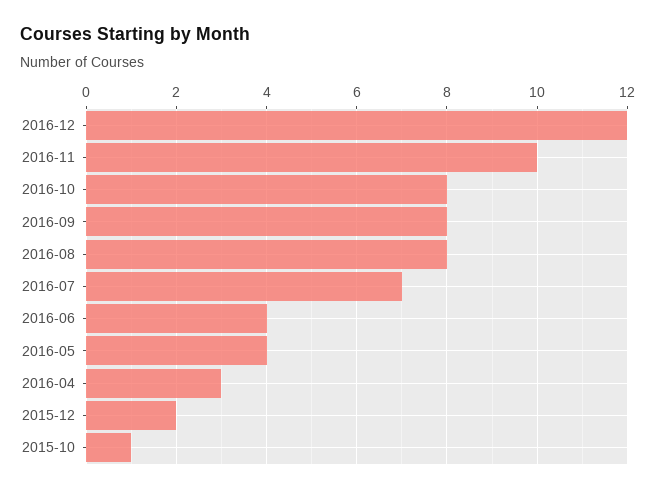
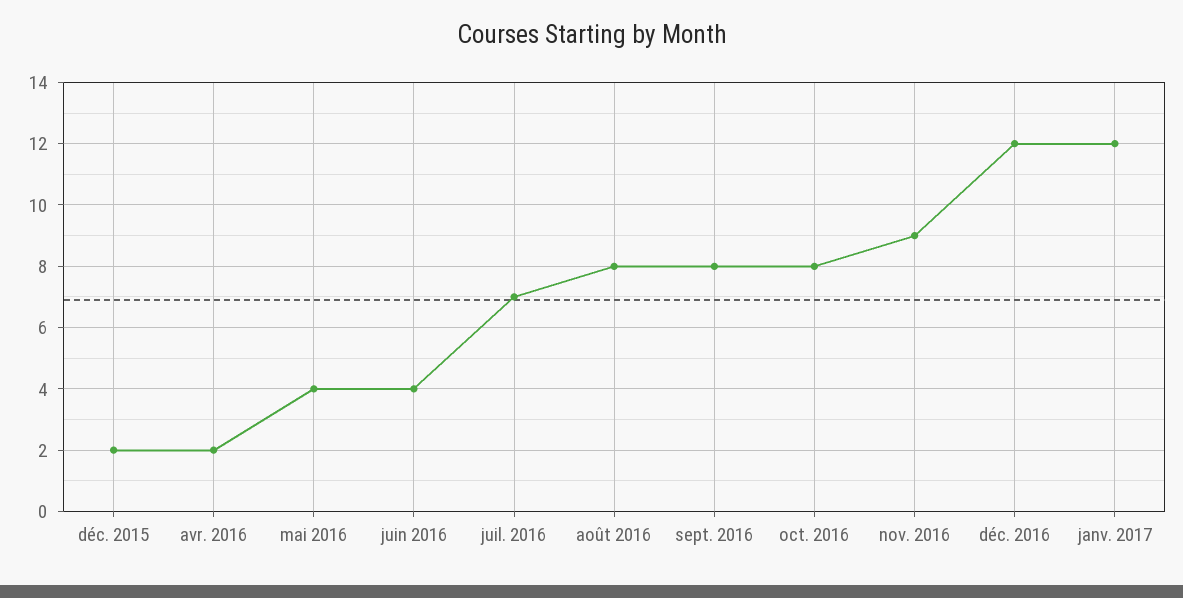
2016-11: 10 -> 9
2016-04: 3 -> 2
2015-10: 1 -> none
janv. 2017: none -> 12

